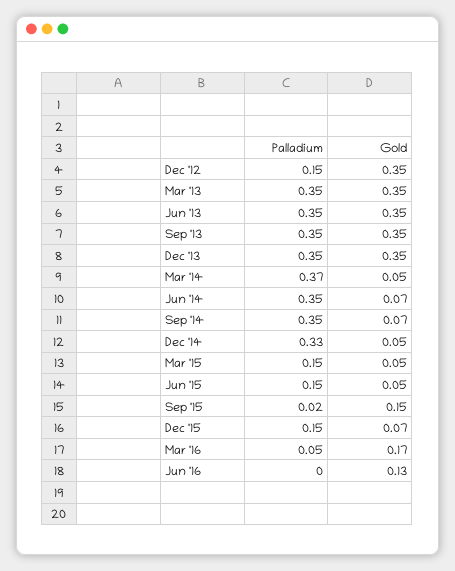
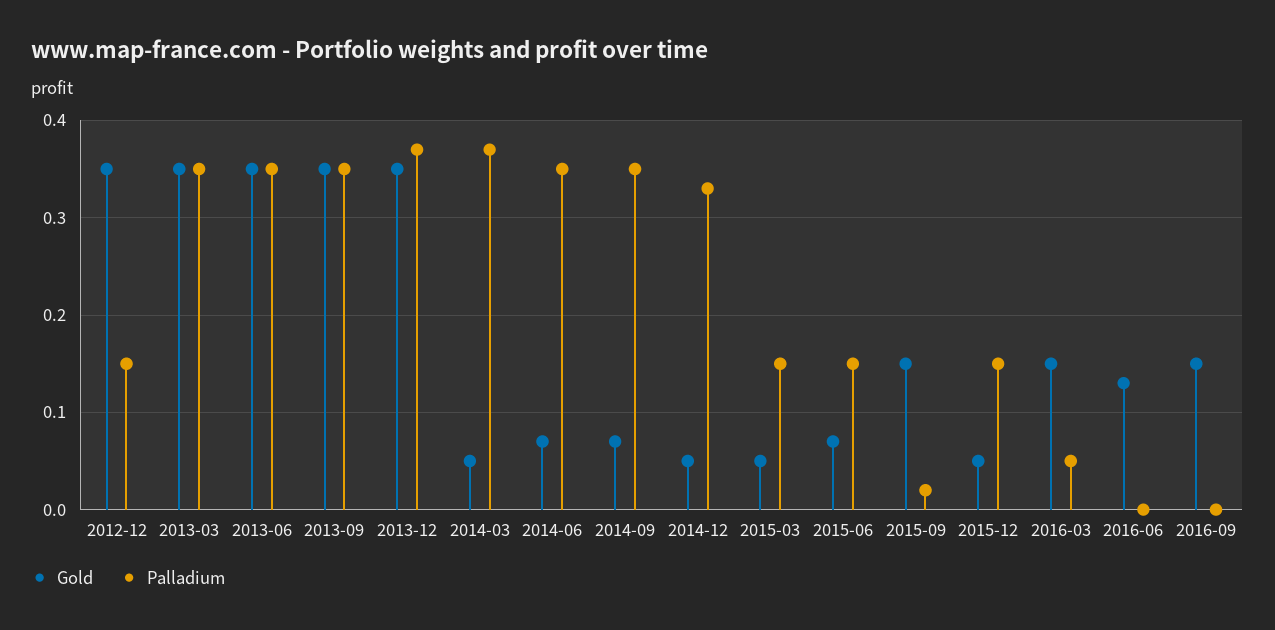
Palladium, Dec '13: 0.35 -> 0.37
Gold, Jun '15: 0.05 -> 0.07
Gold, Dec '15: 0.07 -> 0.05
Gold, Mar '16: 0.17 -> 0.15
Gold, 2016-09: none -> 0.15
Palladium, 2016-09: none -> 0

